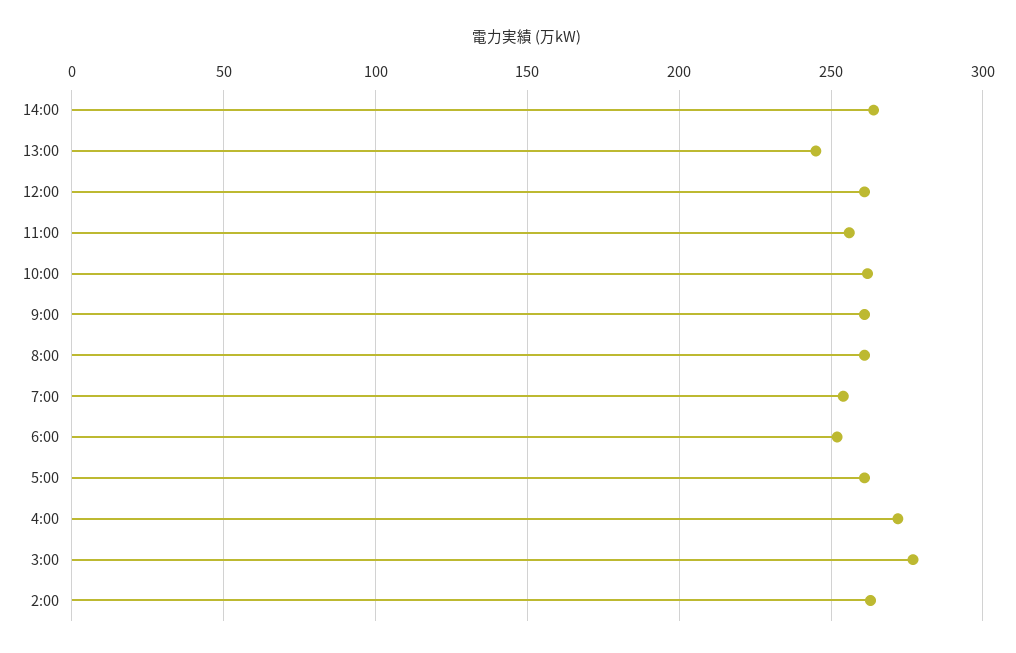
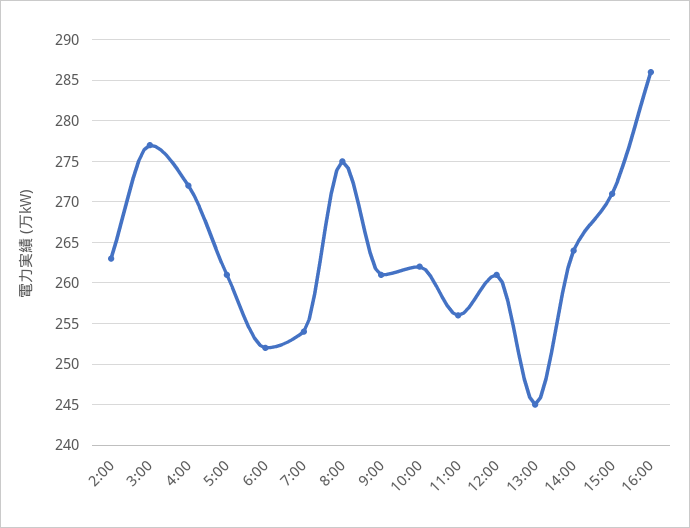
8:00: 260 -> 275
15:00: none -> 271
16:00: none -> 286

